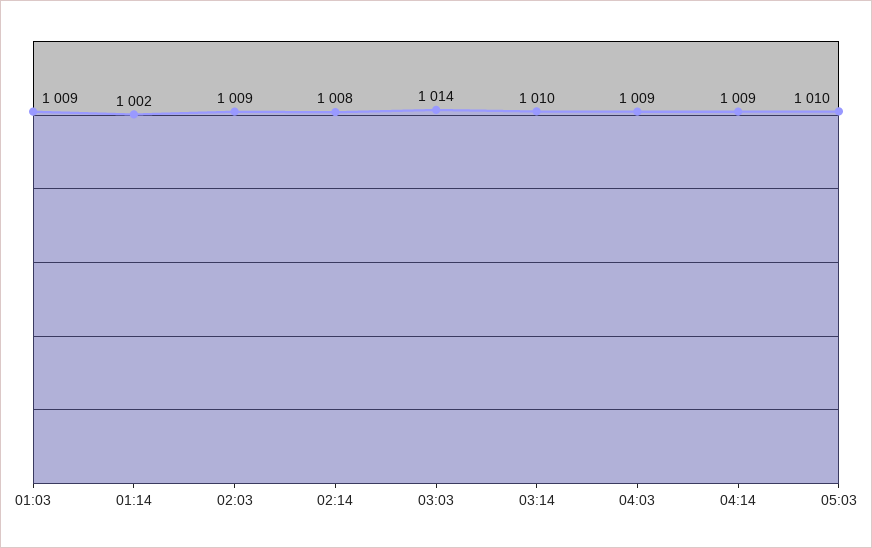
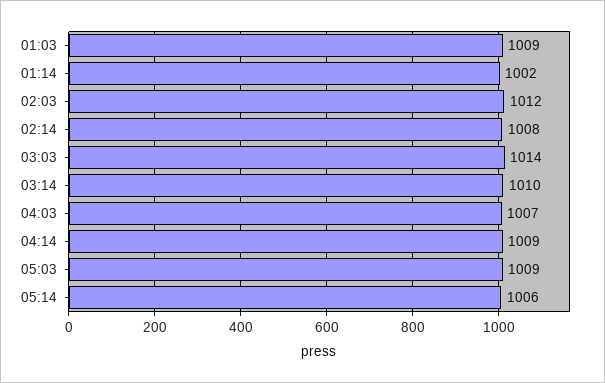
02:03: 1009 -> 1012
04:03: 1009 -> 1007
05:03: 1010 -> 1009
05:14: none -> 1006

